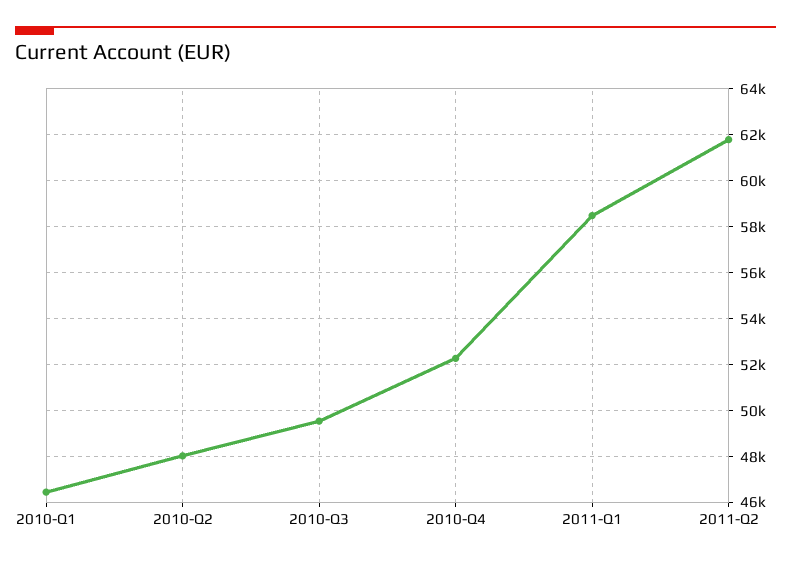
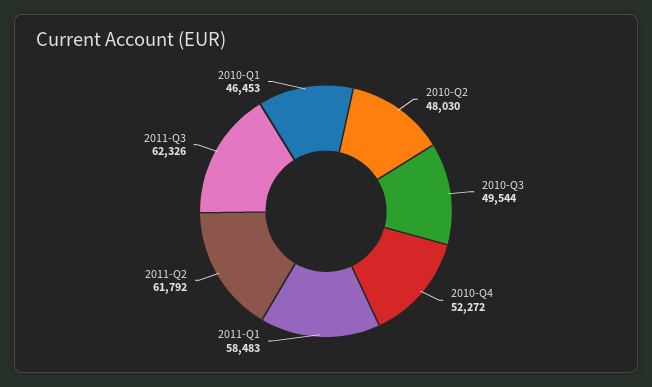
2011-Q3: none -> 62326

